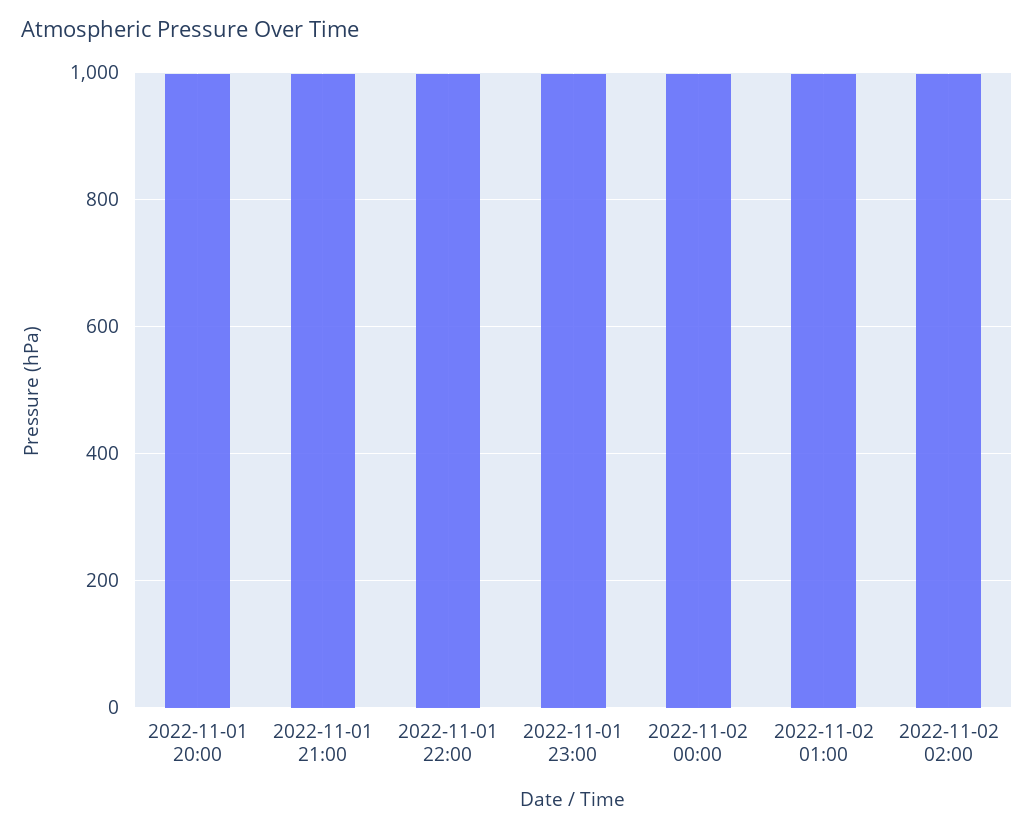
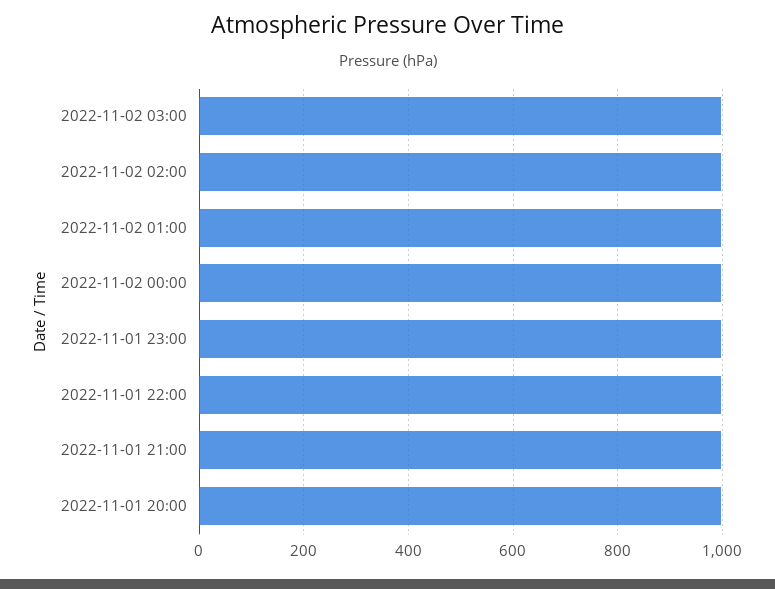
2022-11-02 03:00: none -> 1000

